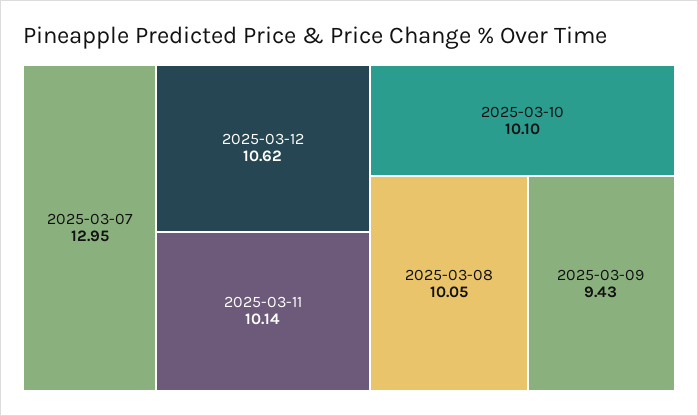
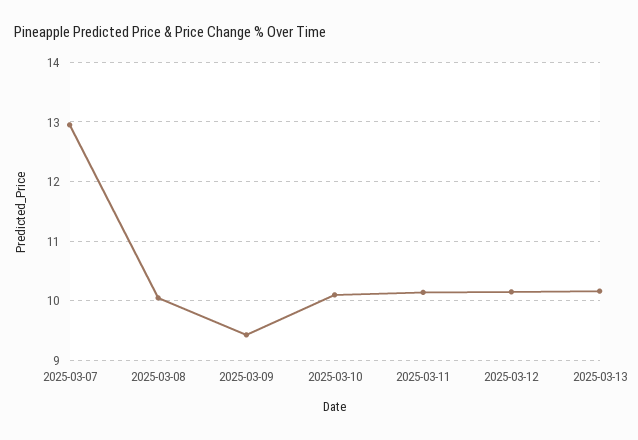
2025-03-12: 10.62 -> 10.2
2025-03-13: none -> 10.2

